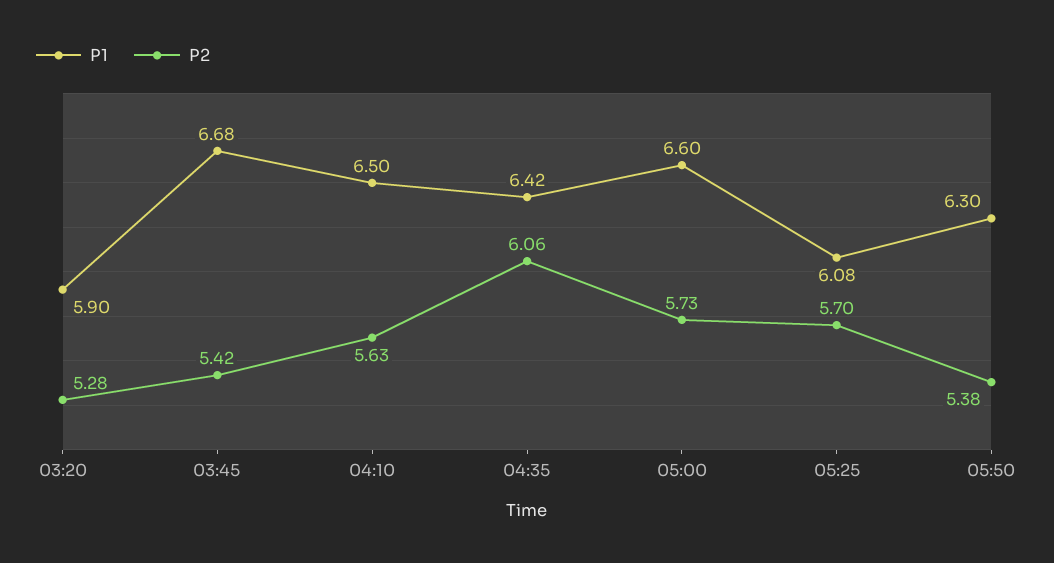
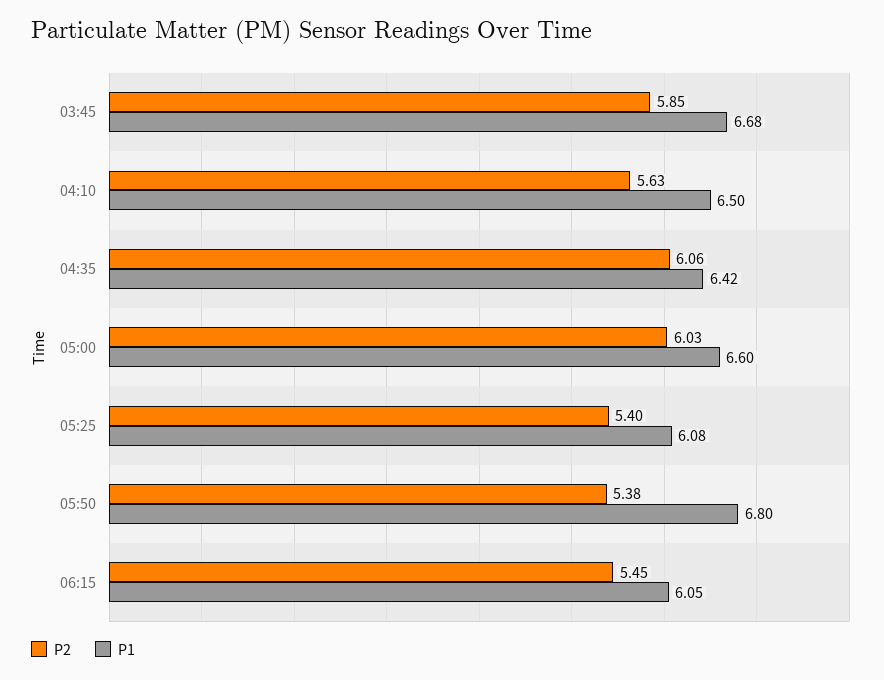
P1, 03:20: 5.9 -> none
P2, 03:20: 5.28 -> none
P2, 03:45: 5.42 -> 5.85
P2, 05:00: 5.73 -> 6.03
P2, 05:25: 5.7 -> 5.4
P1, 05:50: 6.3 -> 6.8
P2, 06:15: none -> 5.45
P1, 06:15: none -> 6.05

